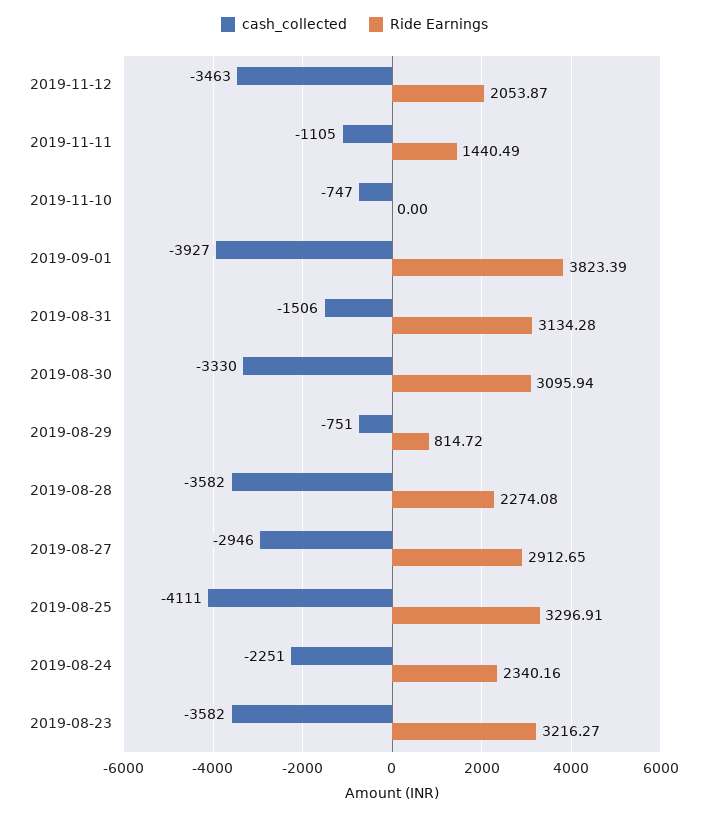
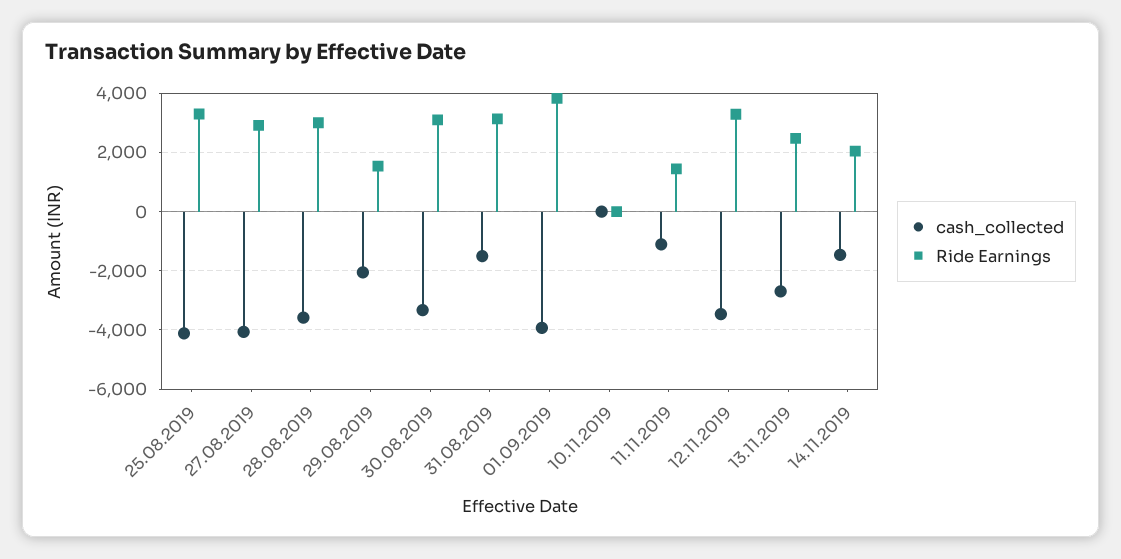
Ride Earnings, 2019-11-12: 2053.87 -> 3250
cash_collected, 2019-11-10: -747 -> 0
cash_collected, 2019-08-29: -751 -> -2000
Ride Earnings, 2019-08-29: 814.72 -> 1500
Ride Earnings, 2019-08-28: 2274.08 -> 3000
cash_collected, 2019-08-27: -2946 -> -4000
cash_collected, 2019-08-24: -2251 -> none
Ride Earnings, 2019-08-24: 2340.16 -> none
cash_collected, 2019-08-23: -3582 -> none
Ride Earnings, 2019-08-23: 3216.27 -> none
cash_collected, 13.11.2019: none -> -2750
Ride Earnings, 13.11.2019: none -> 2500
cash_collected, 14.11.2019: none -> -1500
Ride Earnings, 14.11.2019: none -> 2000

